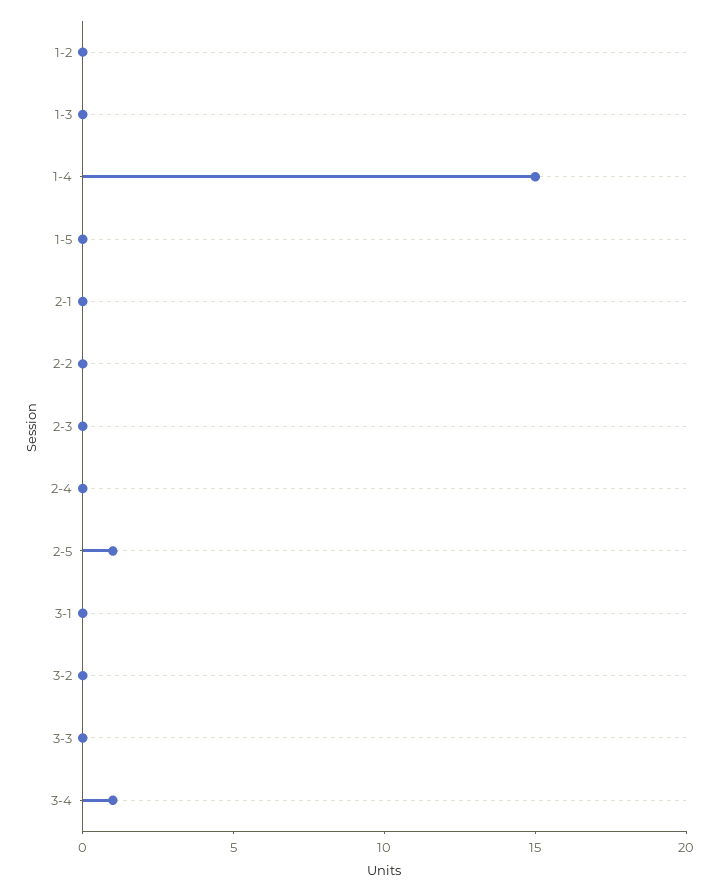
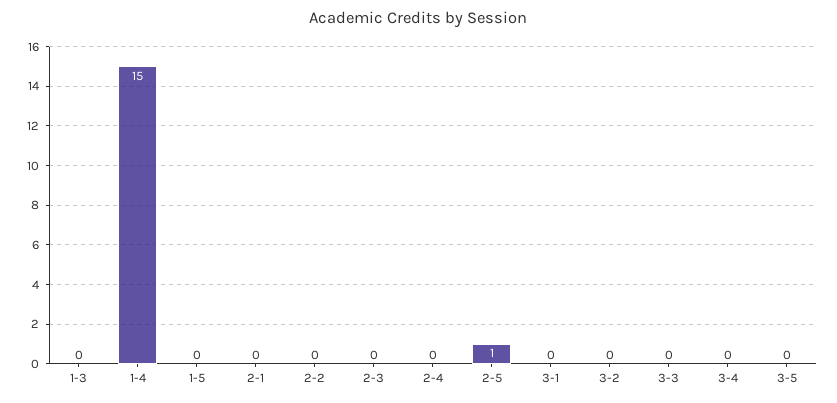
1-2: 0 -> none
3-4: 1 -> 0
3-5: none -> 0

